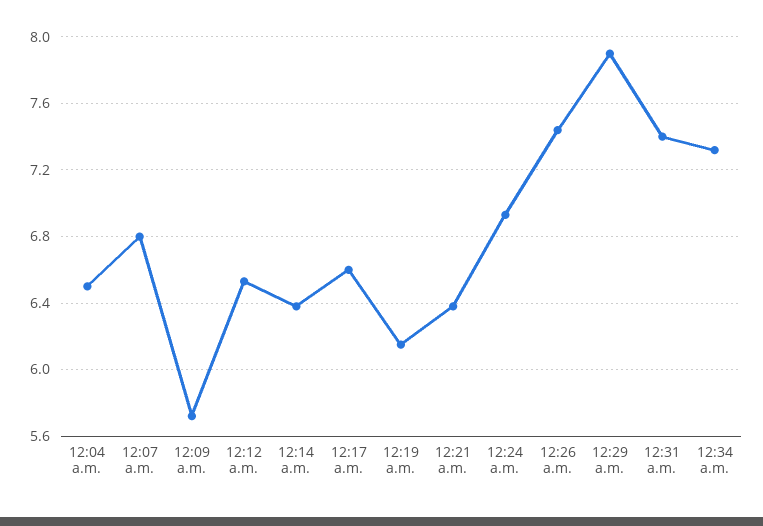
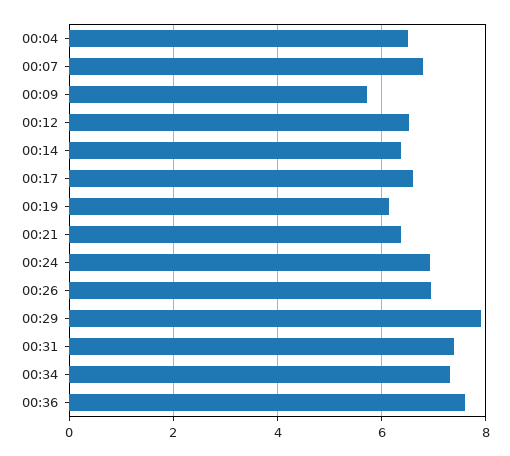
12:26 a.m.: 7.45 -> 7
00:36: none -> 7.6

